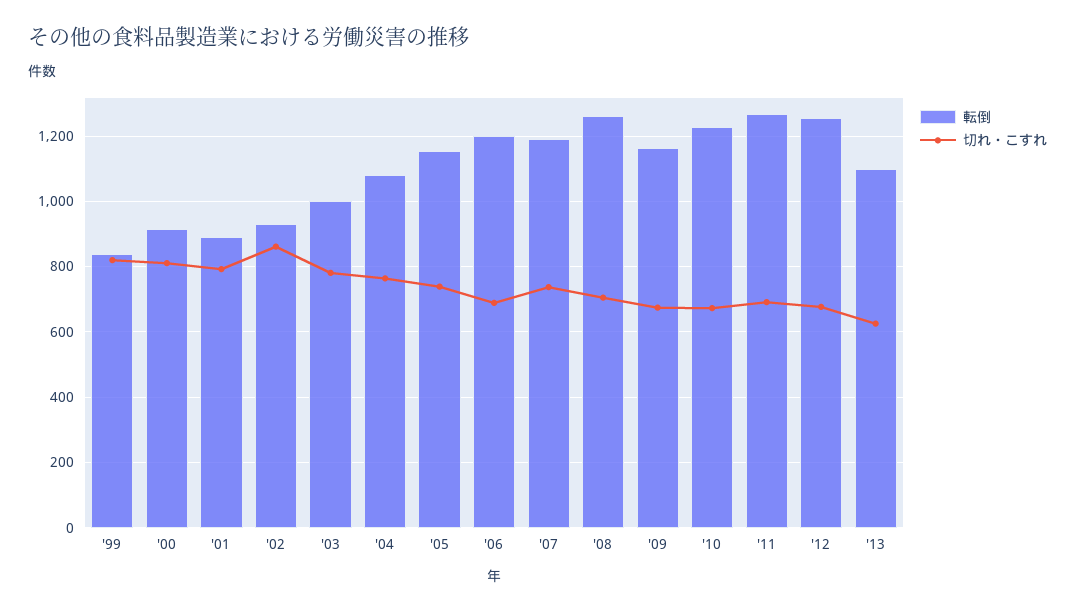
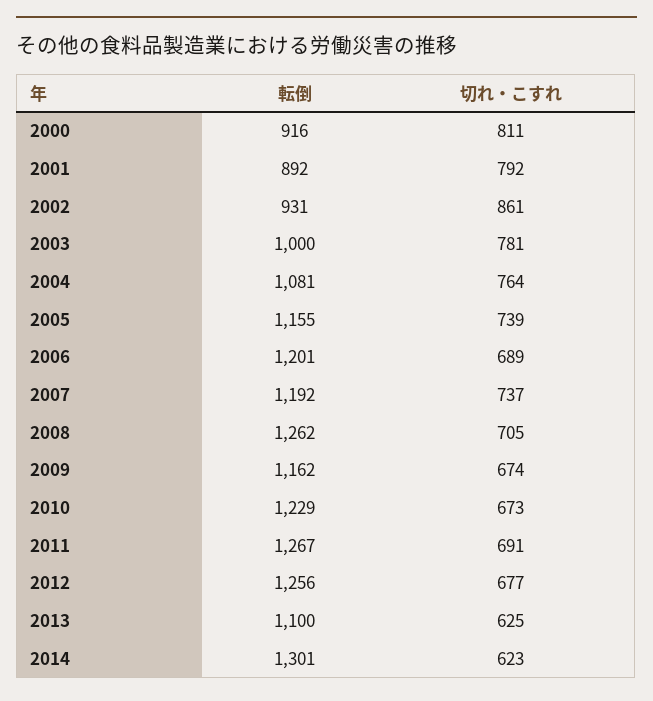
転倒, '99: 840 -> none
切れ・こすれ, '99: 820 -> none
転倒, 2014: none -> 1301
切れ・こすれ, 2014: none -> 623

